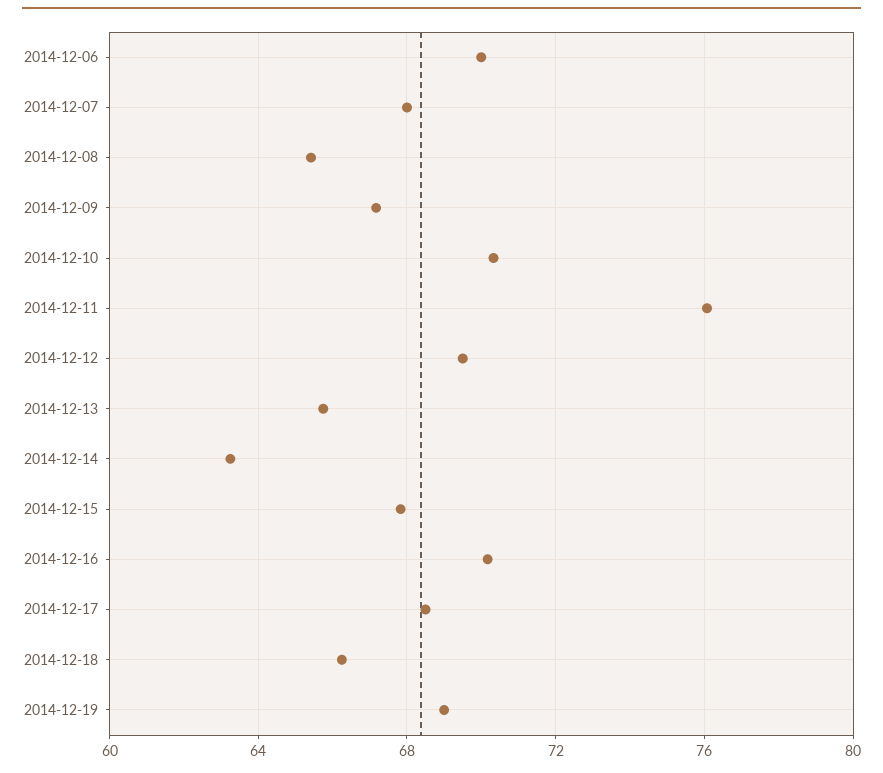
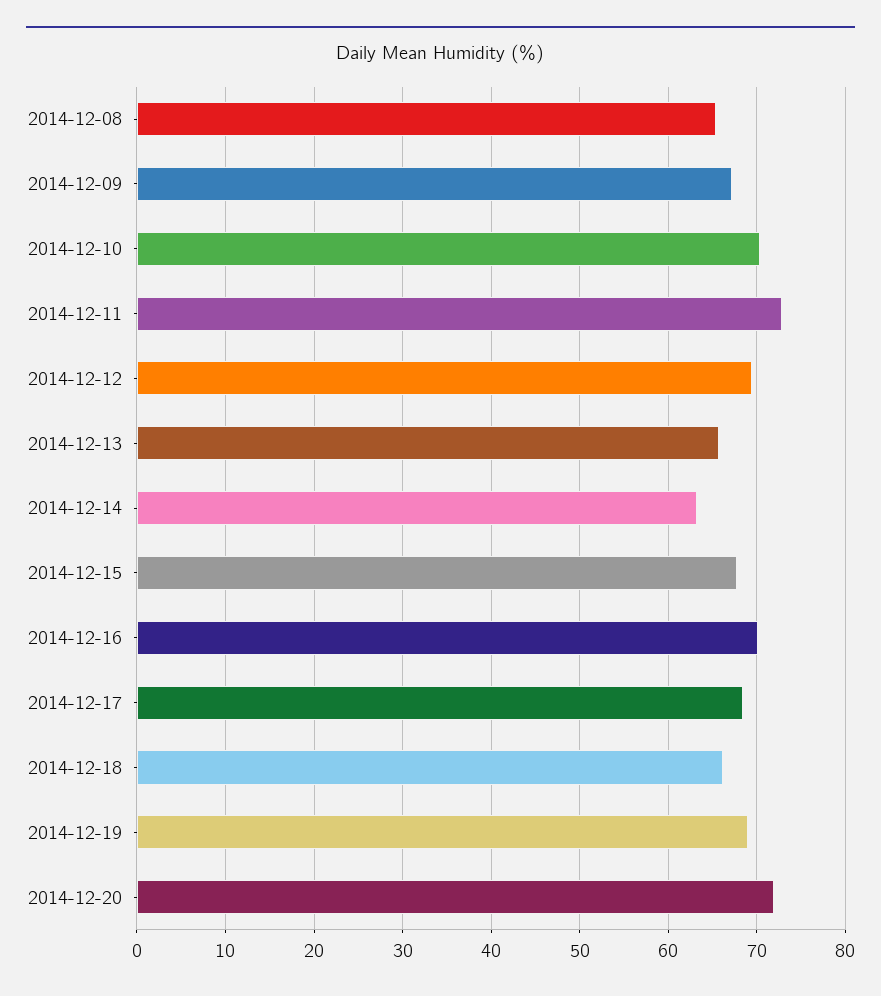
2014-12-06: 70 -> none
2014-12-07: 68 -> none
2014-12-11: 76 -> 73
2014-12-20: none -> 72

